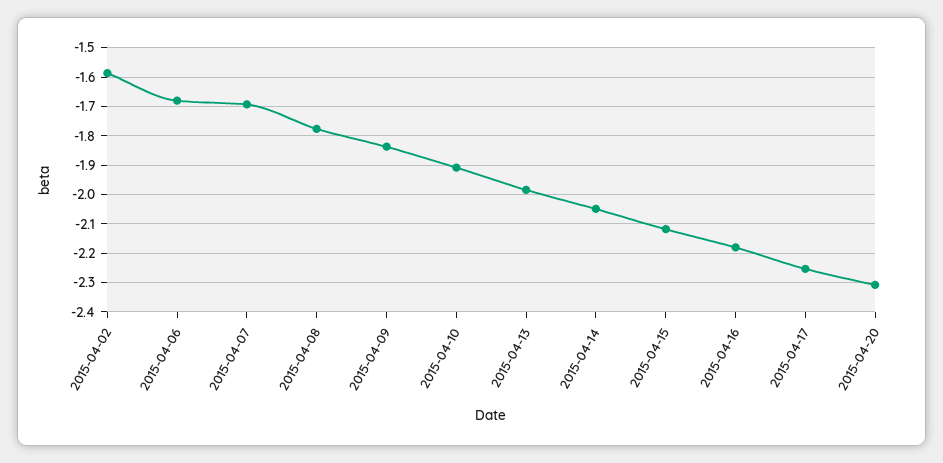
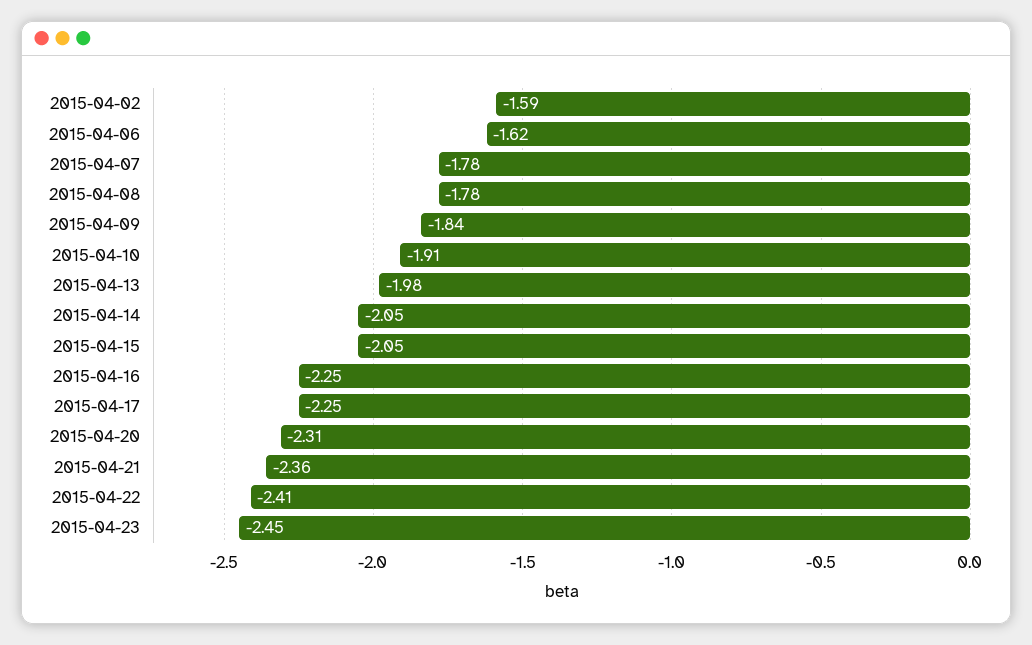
2015-04-06: -1.675 -> -1.62
2015-04-07: -1.7 -> -1.78
2015-04-15: -2.125 -> -2.05
2015-04-16: -2.175 -> -2.25
2015-04-21: none -> -2.36
2015-04-22: none -> -2.41
2015-04-23: none -> -2.45

